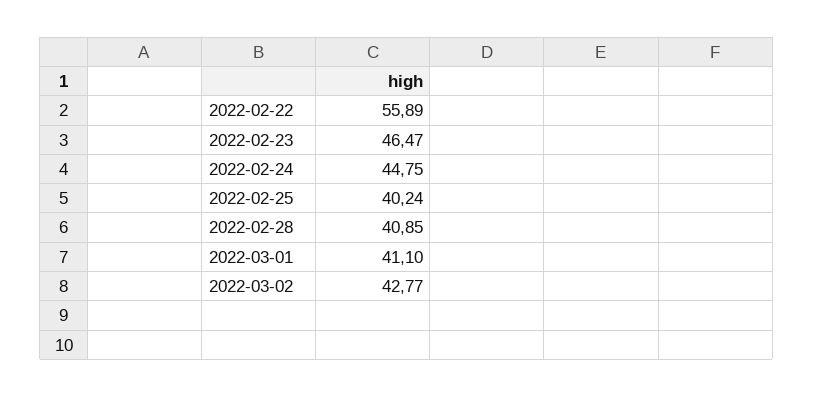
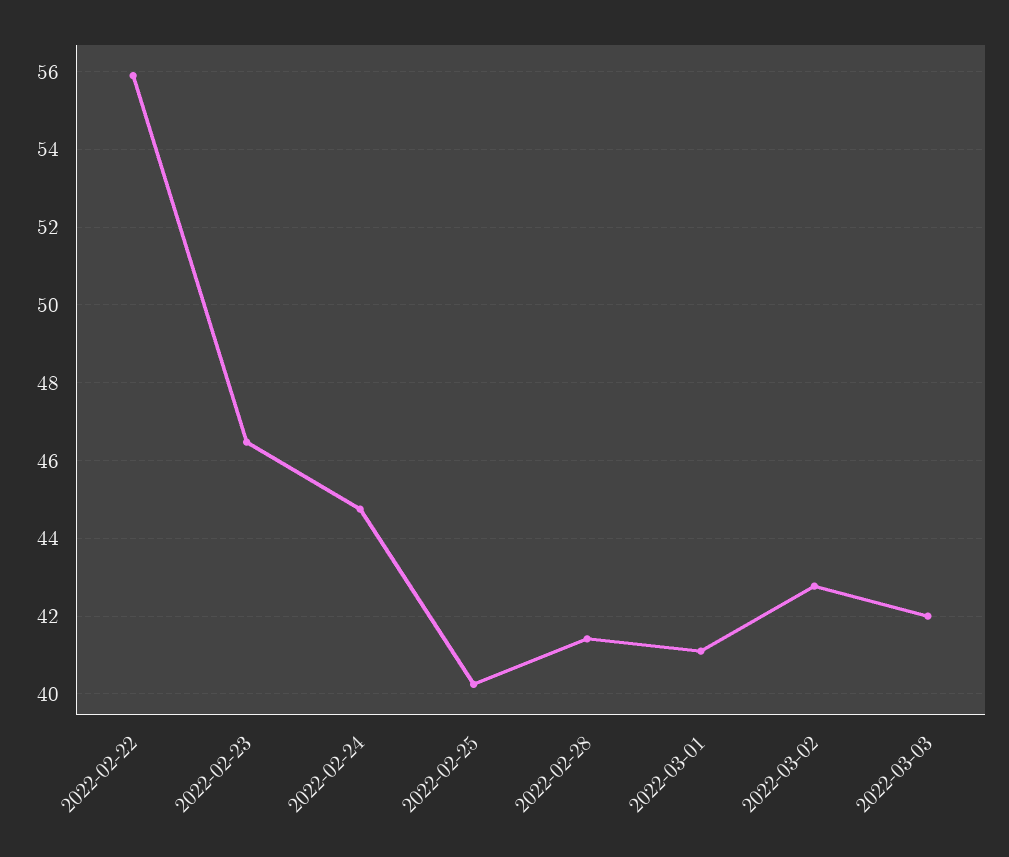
2022-02-28: 40.85 -> 41.4
2022-03-03: none -> 42

